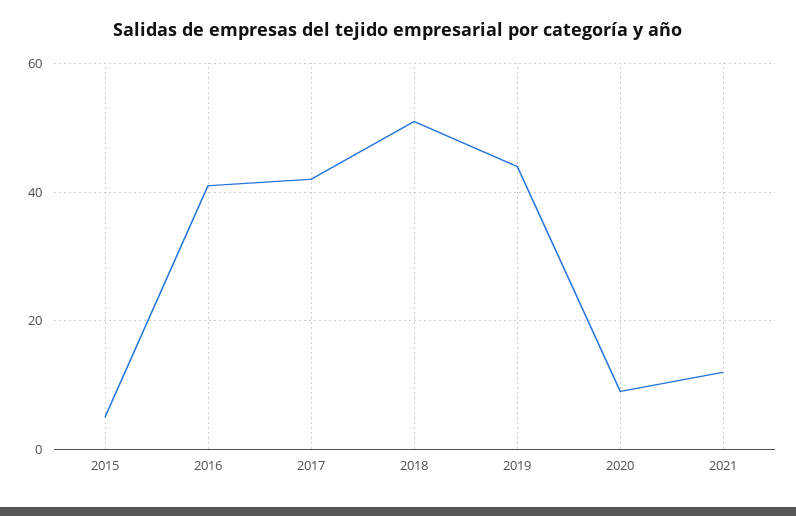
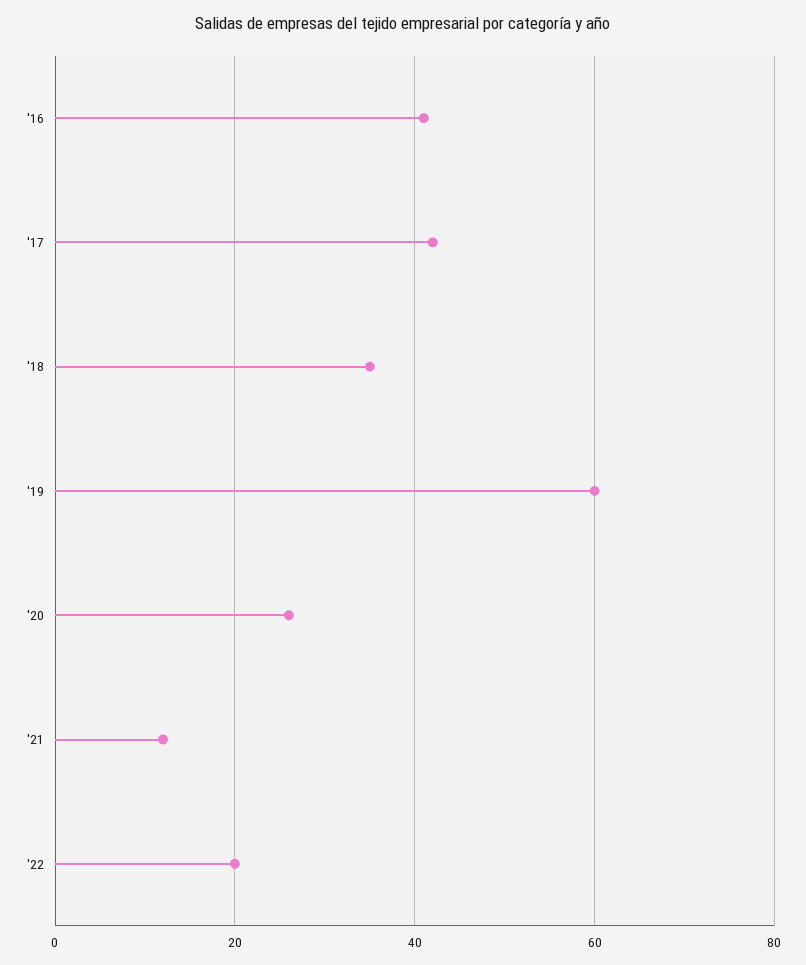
2015: 5 -> none
2018: 50 -> 35
2019: 45 -> 60
2020: 10 -> 25
'22: none -> 20

